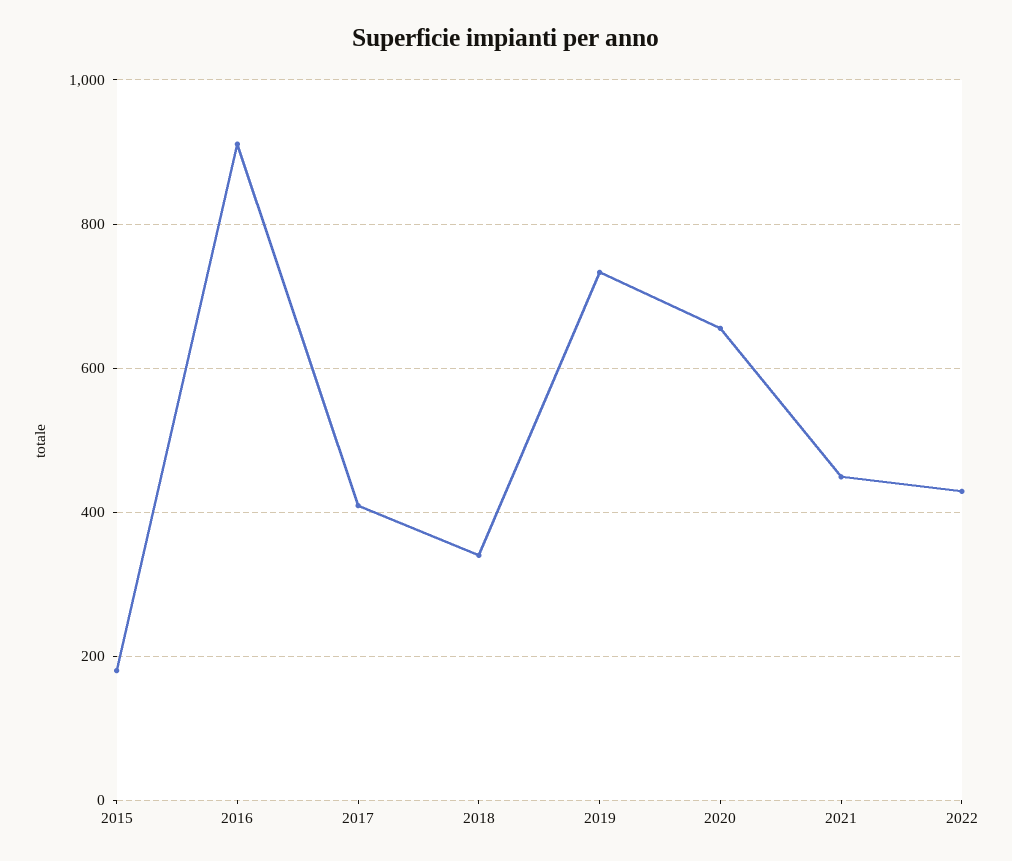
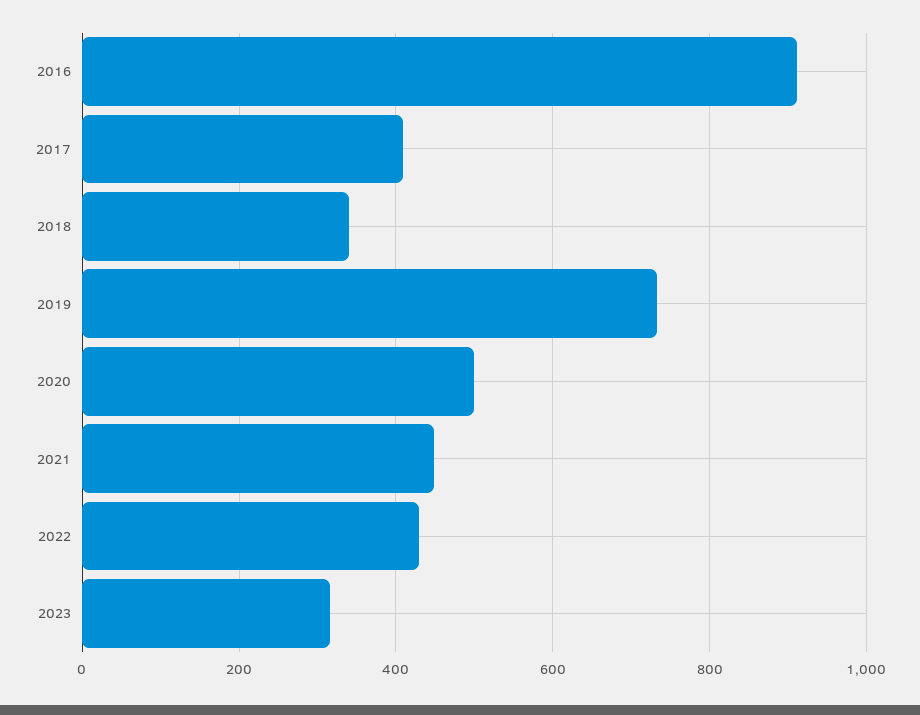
2015: 180 -> none
2020: 660 -> 500
2023: none -> 320

